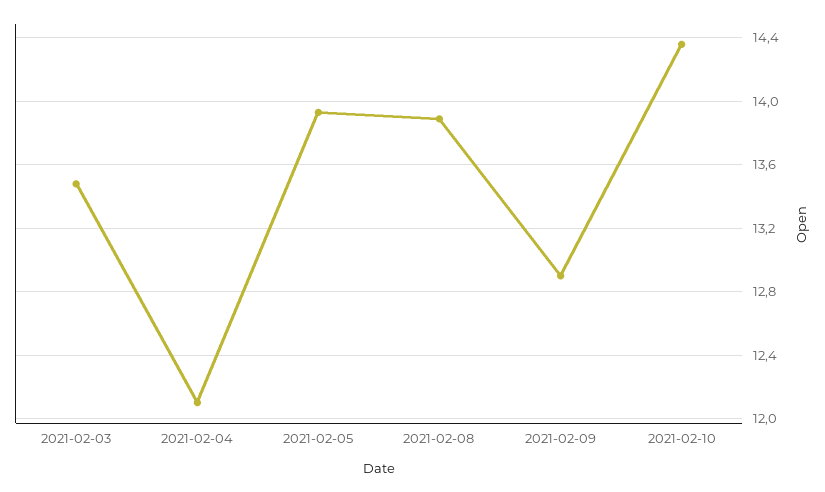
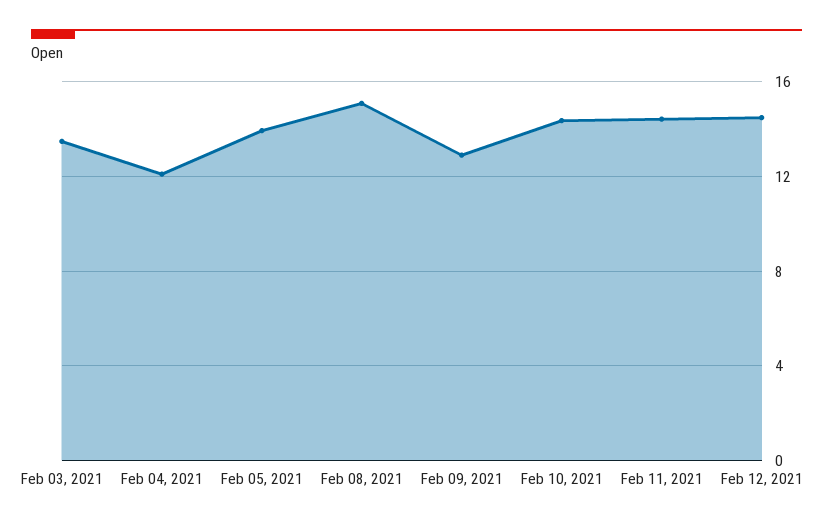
2021-02-08: 13.9 -> 15
Feb 11, 2021: none -> 14.5
Feb 12, 2021: none -> 14.5

